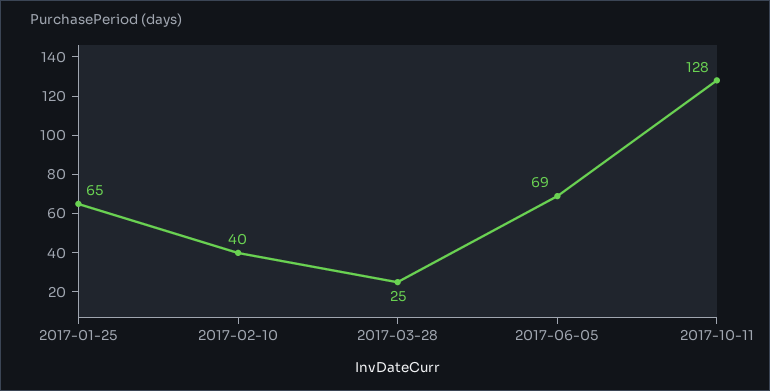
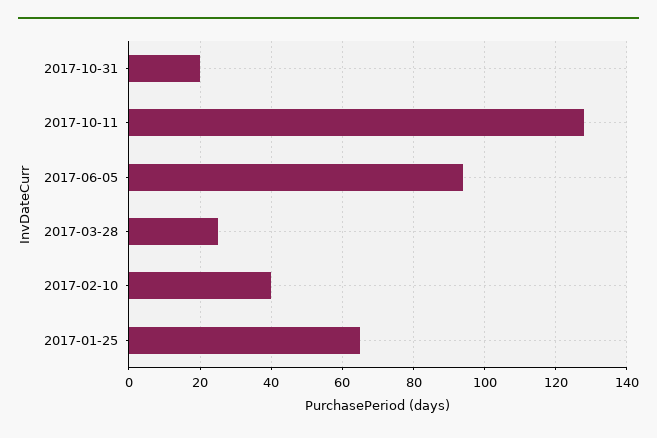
2017-06-05: 69 -> 95
2017-10-31: none -> 20

